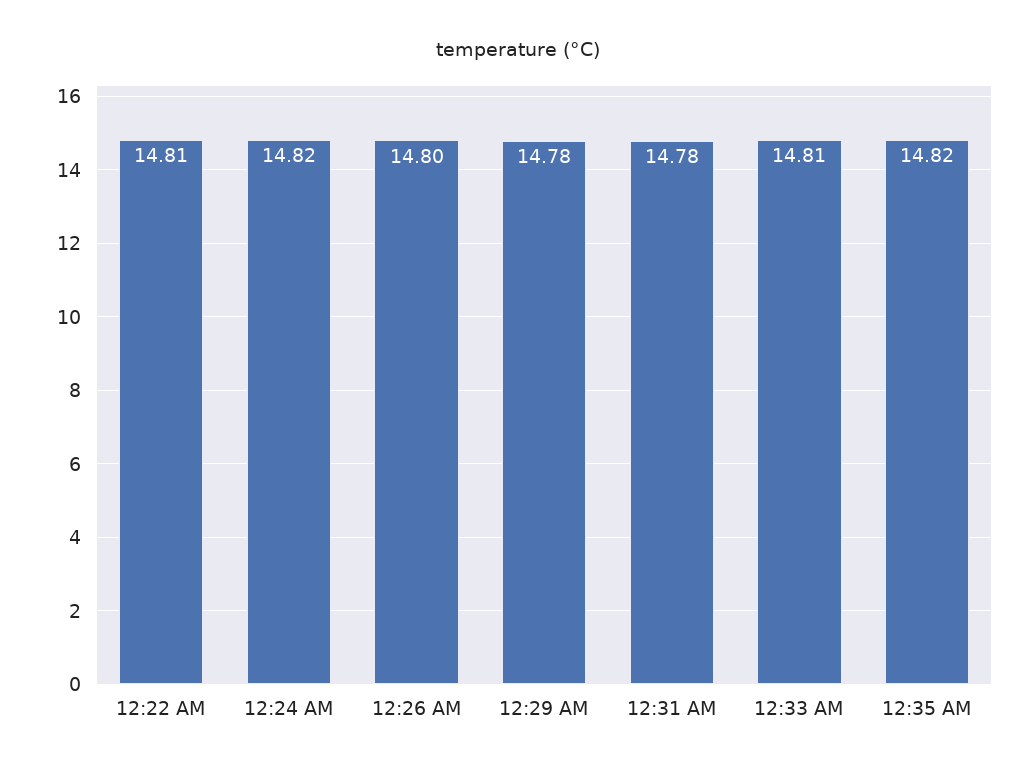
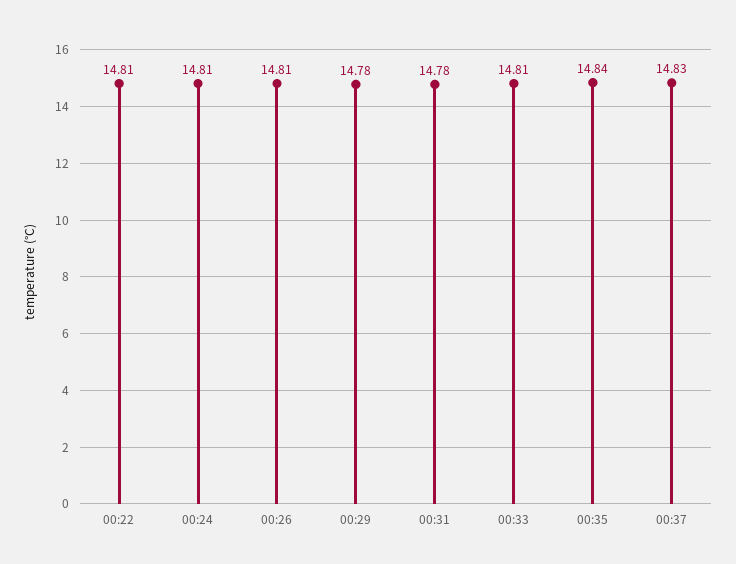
12:24 AM: 14.82 -> 14.81
12:26 AM: 14.8 -> 14.81
12:35 AM: 14.82 -> 14.84
00:37: none -> 14.83

